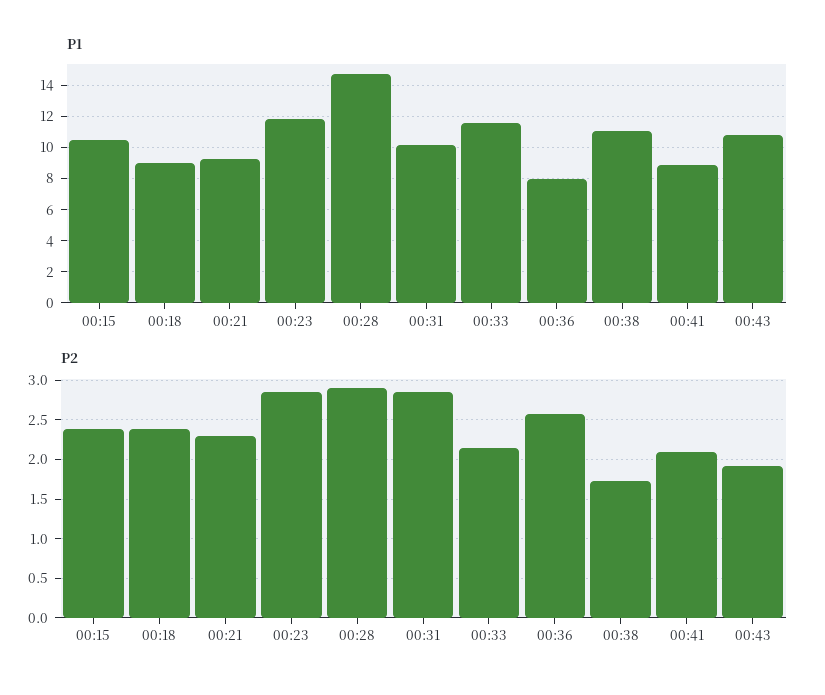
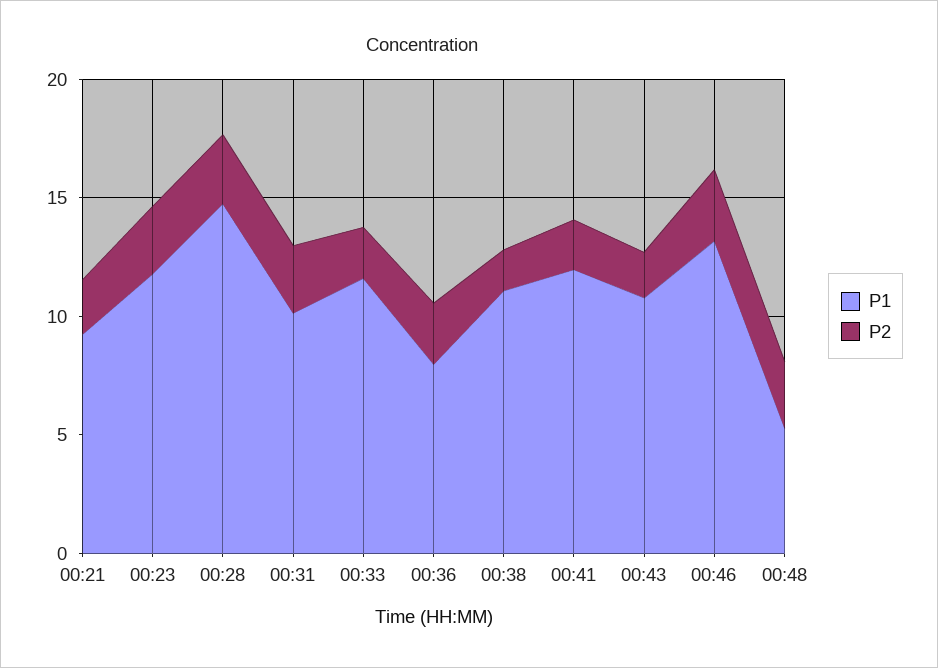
P1, 00:15: 10.5 -> none
P1, 00:18: 9 -> none
P1, 00:41: 9 -> 12
P2, 00:15: 2.4 -> none
P2, 00:18: 2.4 -> none
P1, 00:46: none -> 13
P2, 00:46: none -> 3
P1, 00:48: none -> 5
P2, 00:48: none -> 3

